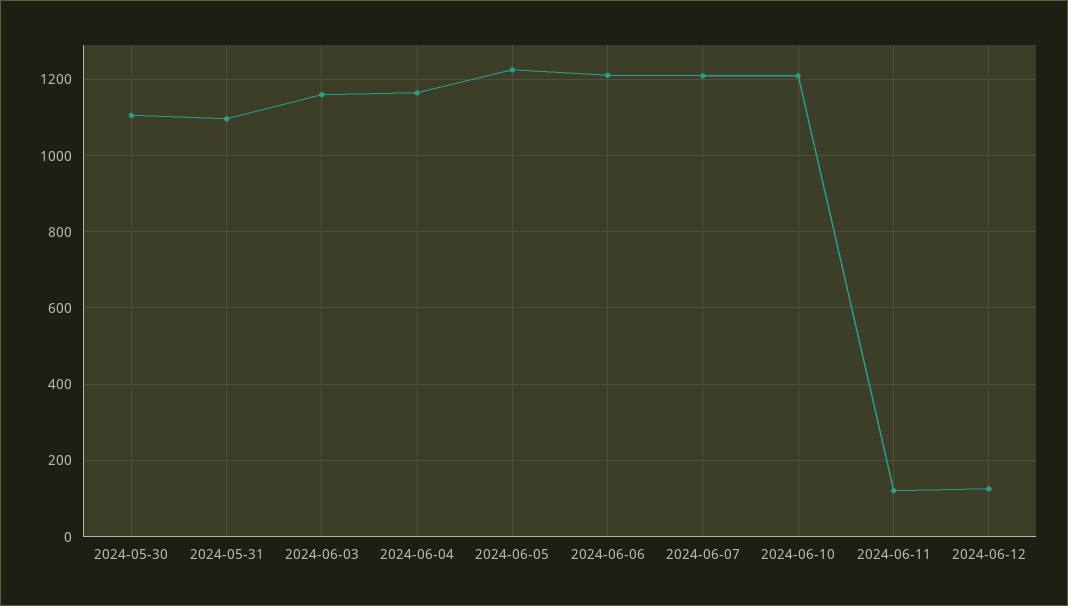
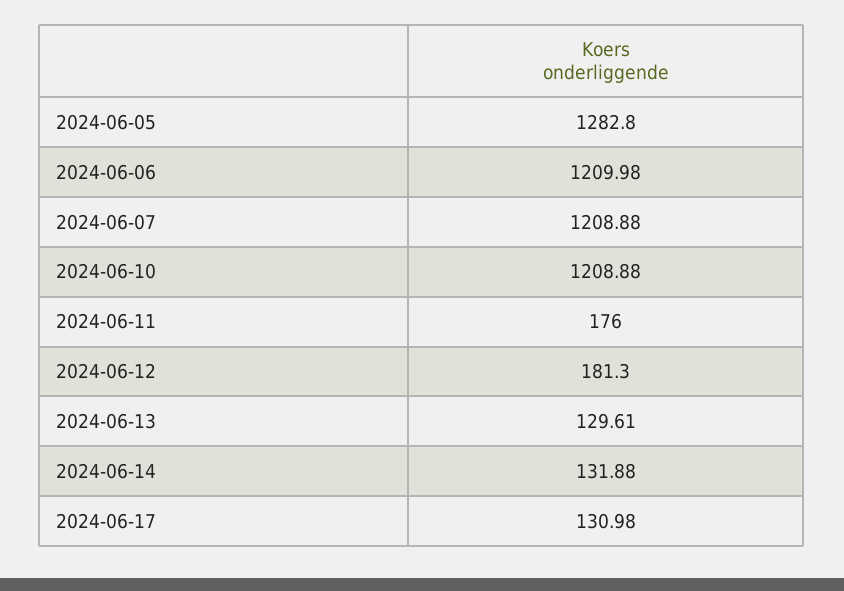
2024-05-30: 1100 -> none
2024-05-31: 1100 -> none
2024-06-03: 1160 -> none
2024-06-04: 1160 -> none
2024-06-05: 1220 -> 1282.8
2024-06-11: 120 -> 176
2024-06-12: 120 -> 181.3
2024-06-13: none -> 129.61
2024-06-14: none -> 131.88
2024-06-17: none -> 130.98

